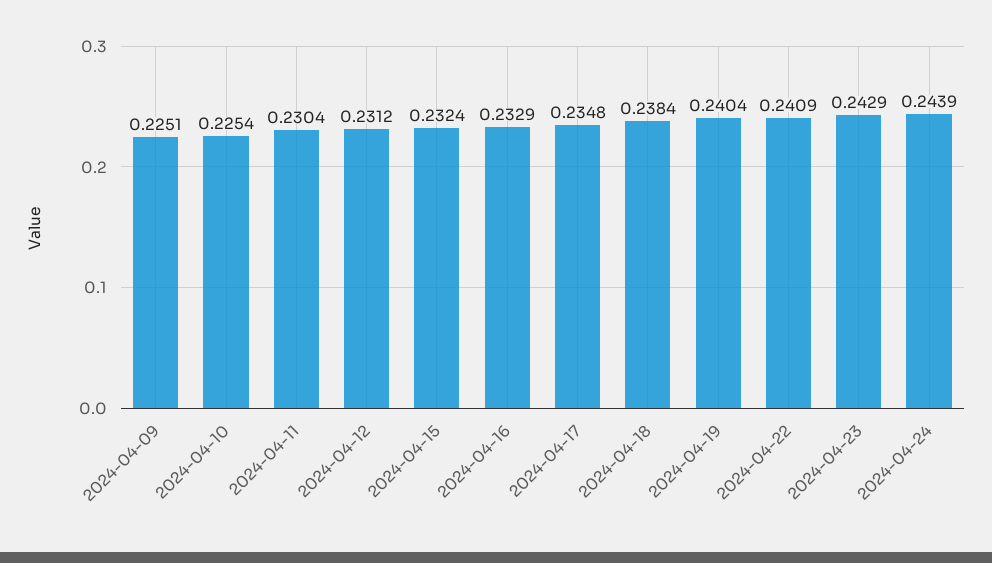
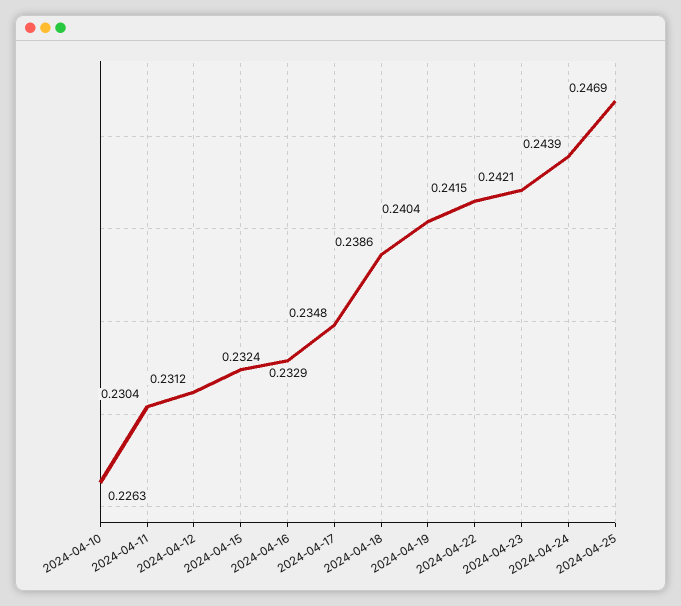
2024-04-09: 0.2251 -> none
2024-04-10: 0.2254 -> 0.2263
2024-04-18: 0.2384 -> 0.2386
2024-04-22: 0.2409 -> 0.2415
2024-04-23: 0.2429 -> 0.2421
2024-04-25: none -> 0.2469

